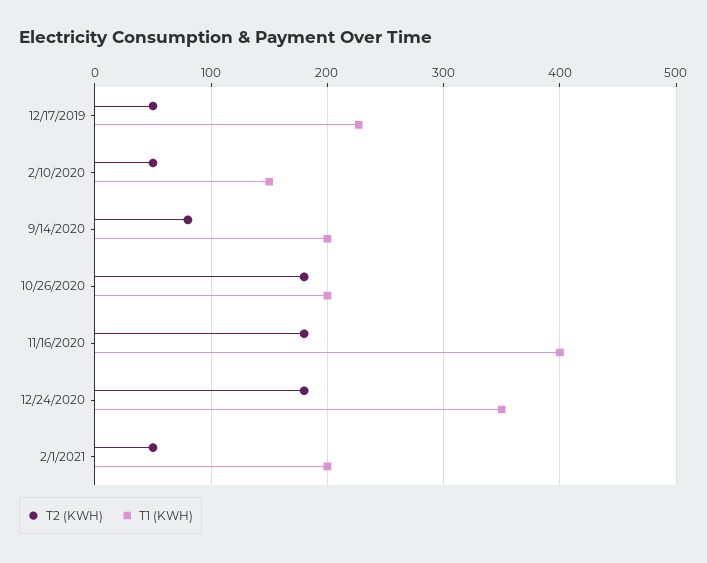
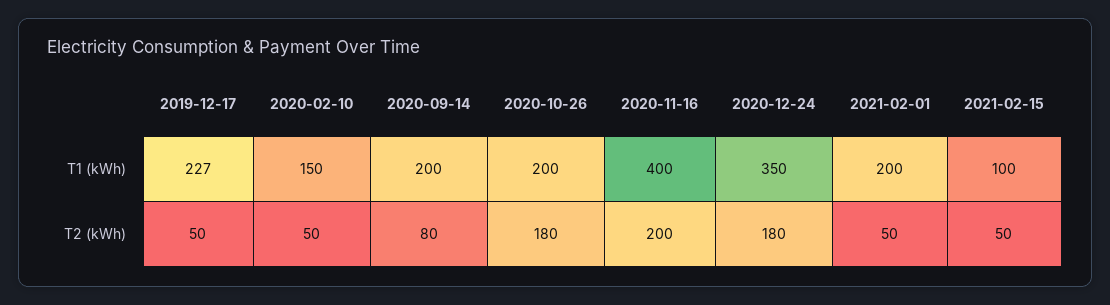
T2 (KWH), 11/16/2020: 180 -> 200
T1 (KWH), 2021-02-15: none -> 100
T2 (KWH), 2021-02-15: none -> 50

